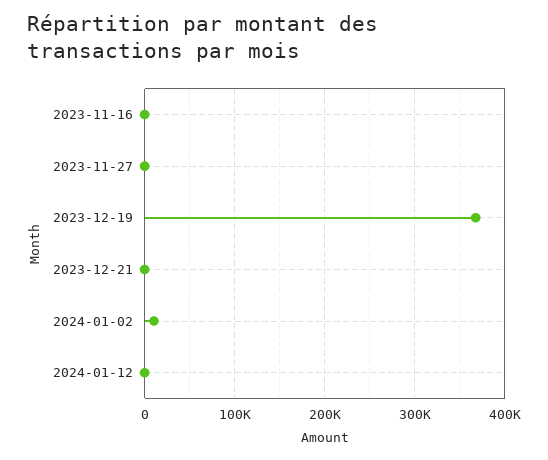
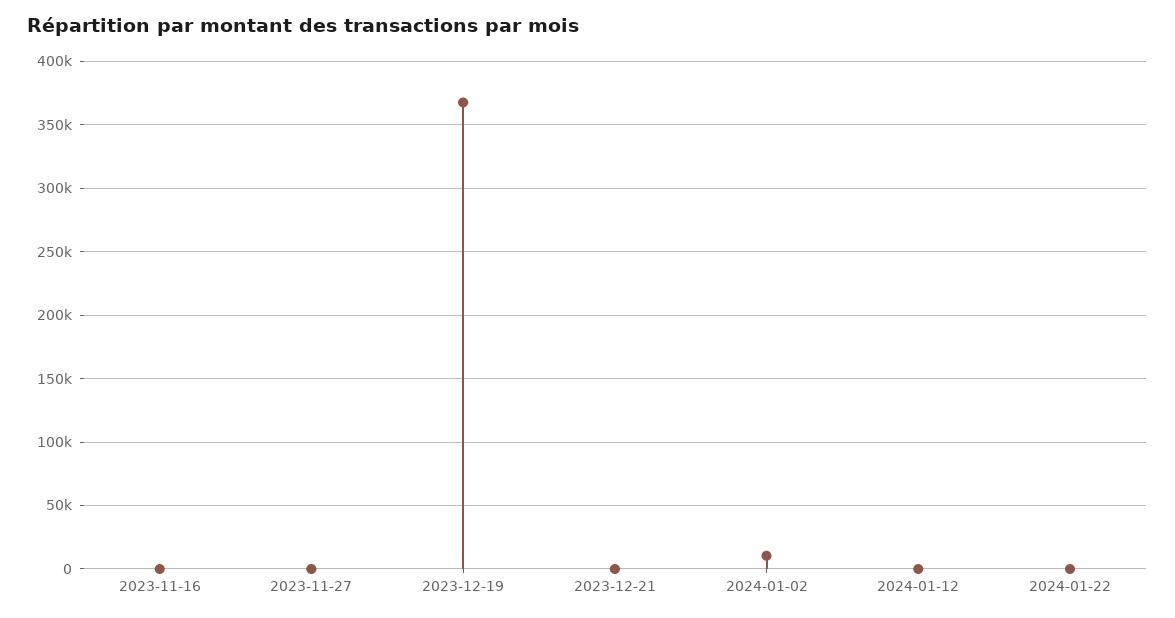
2024-01-22: none -> 0

